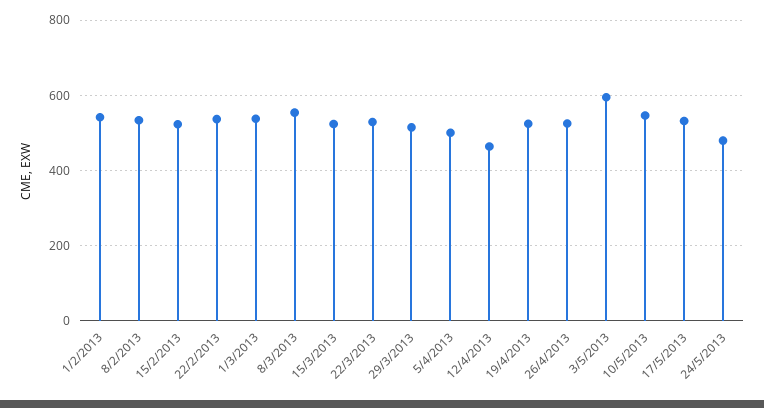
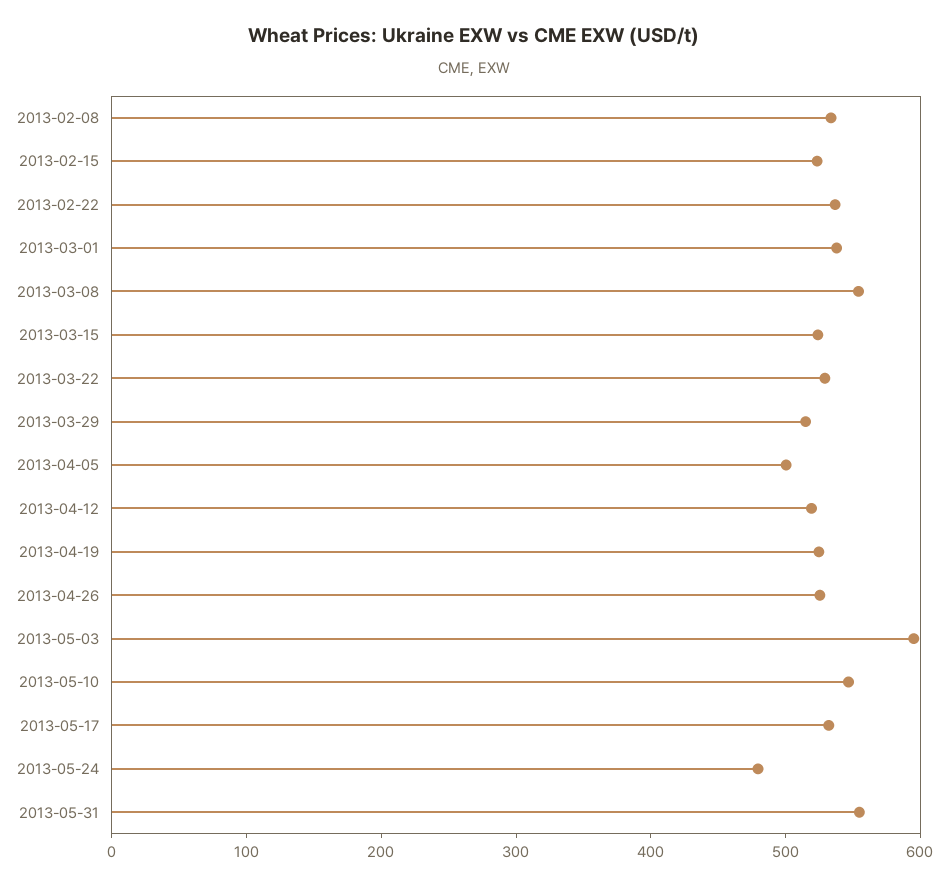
1/2/2013: 540 -> none
12/4/2013: 460 -> 520
2013-05-31: none -> 560

